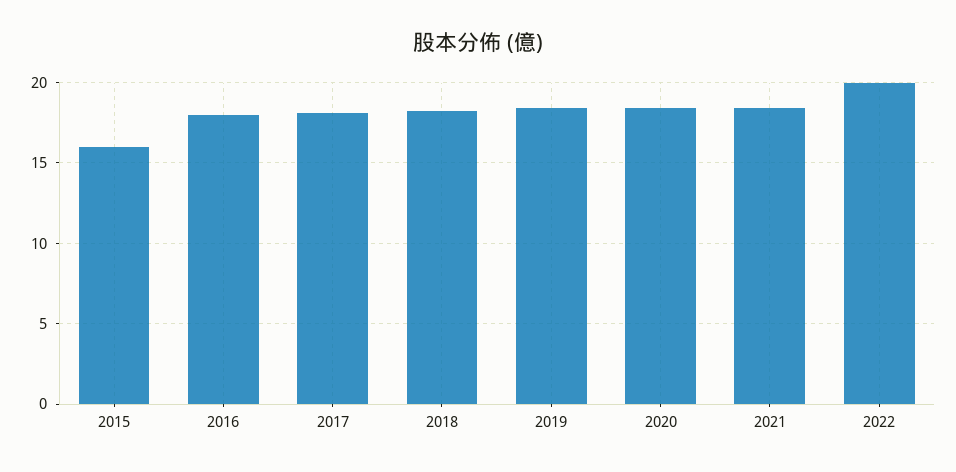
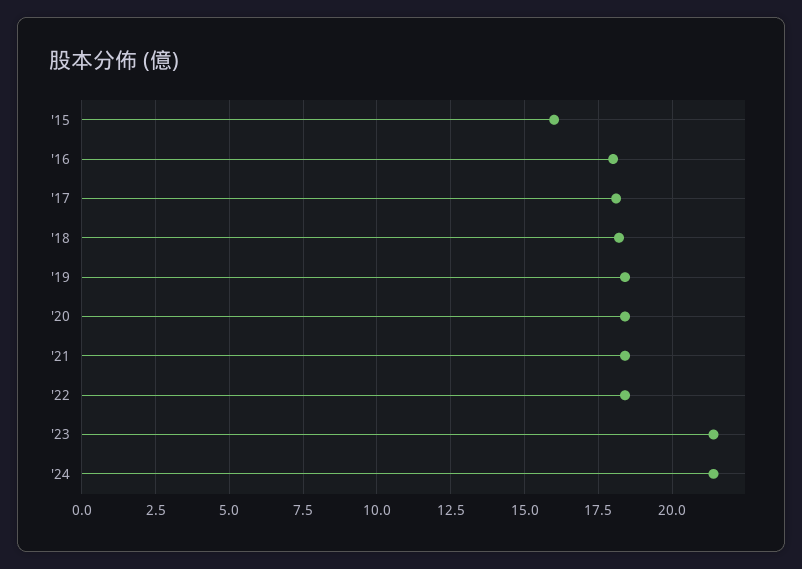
2022: 20 -> 18.5
'23: none -> 21.5
'24: none -> 21.5

